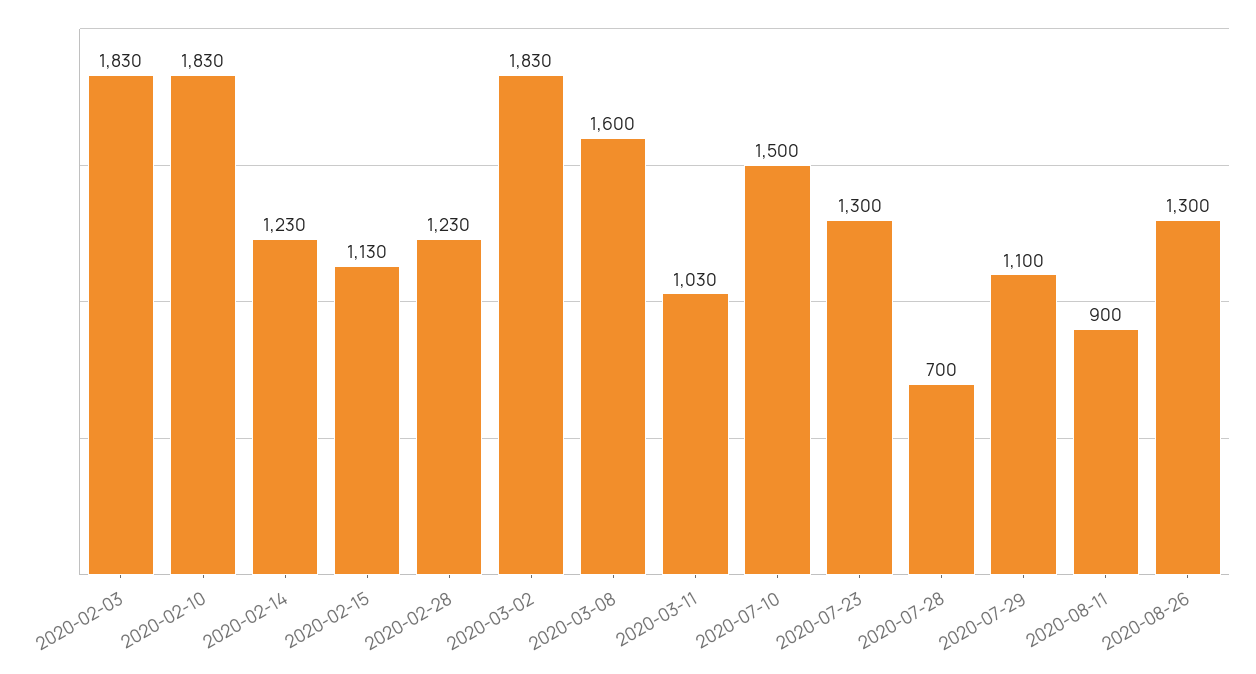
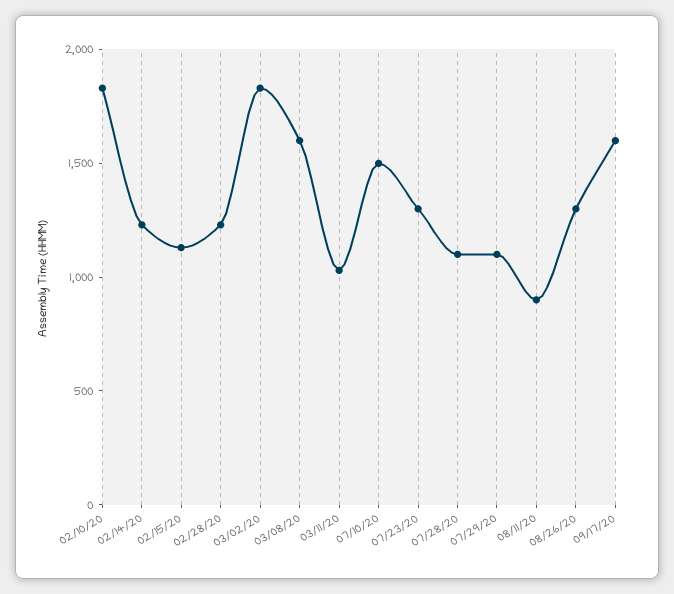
2020-02-03: 1830 -> none
2020-07-28: 700 -> 1100
09/17/20: none -> 1600

